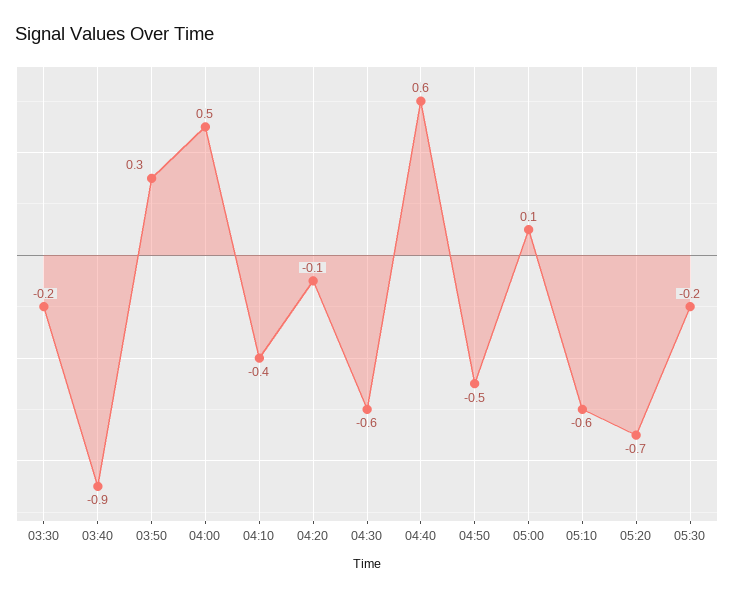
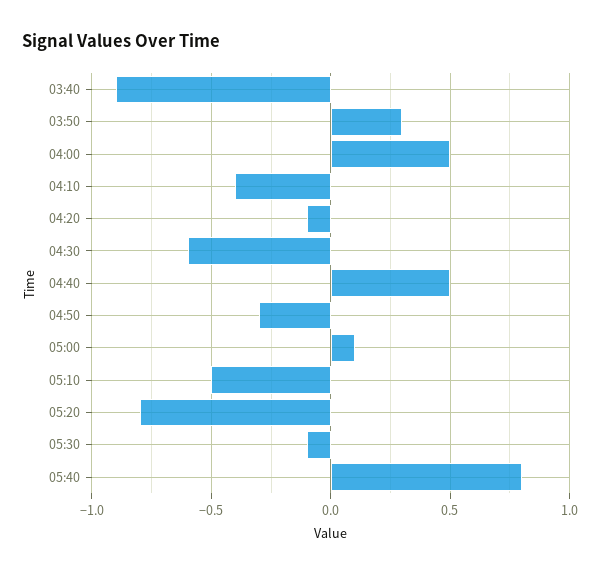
03:30: -0.2 -> none
04:40: 0.6 -> 0.5
04:50: -0.5 -> -0.3
05:10: -0.6 -> -0.5
05:20: -0.7 -> -0.8
05:30: -0.2 -> -0.1
05:40: none -> 0.8

